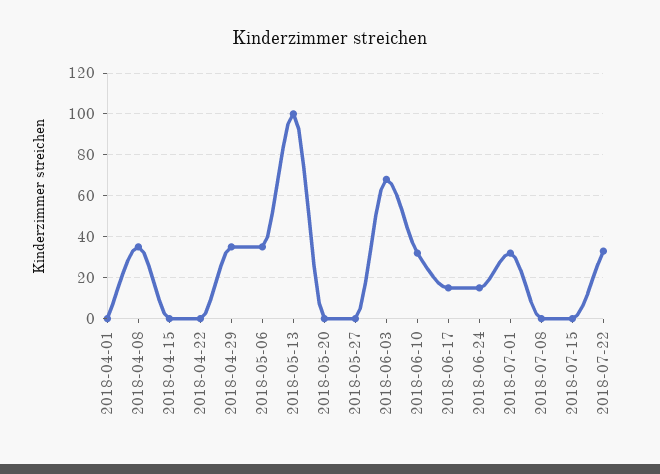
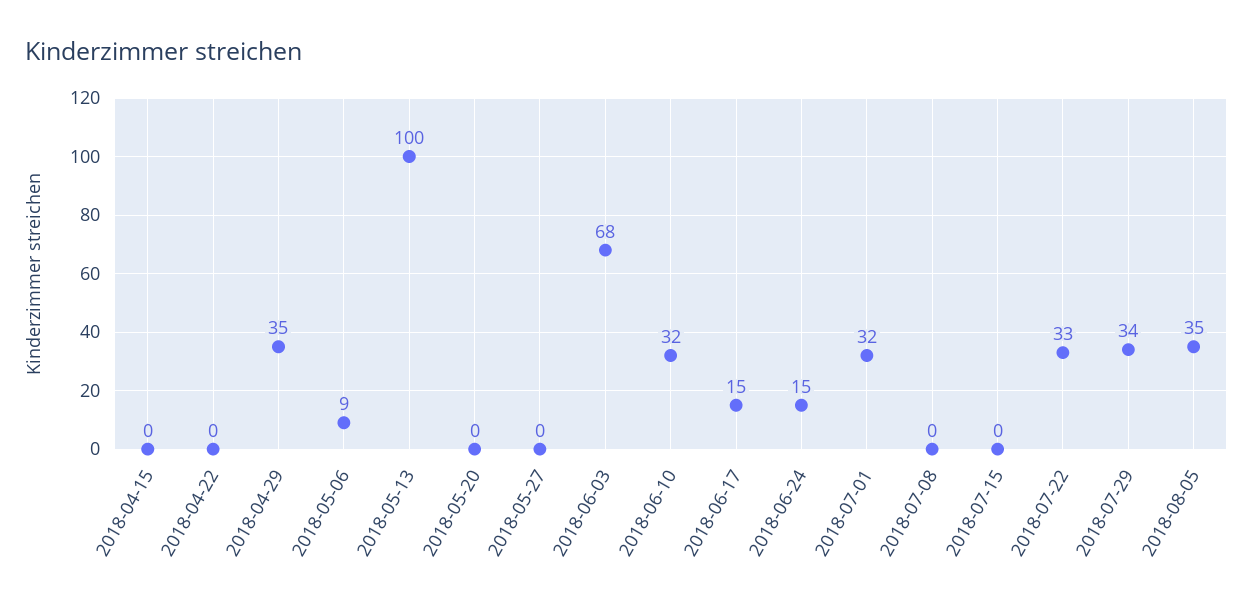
2018-04-01: 0 -> none
2018-04-08: 35 -> none
2018-05-06: 35 -> 9
2018-07-29: none -> 34
2018-08-05: none -> 35

